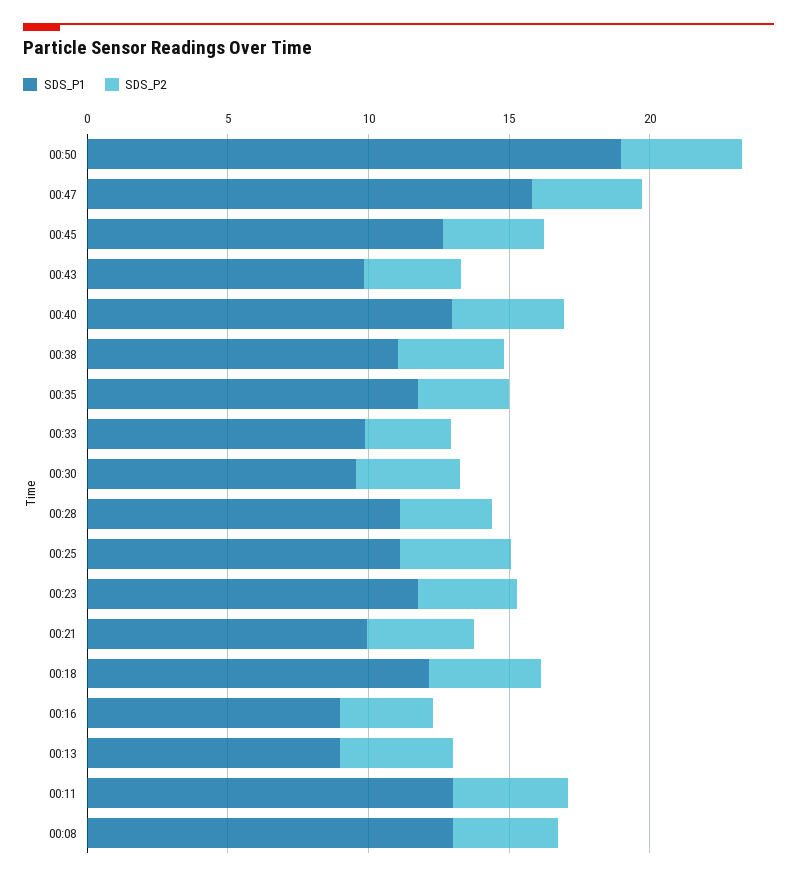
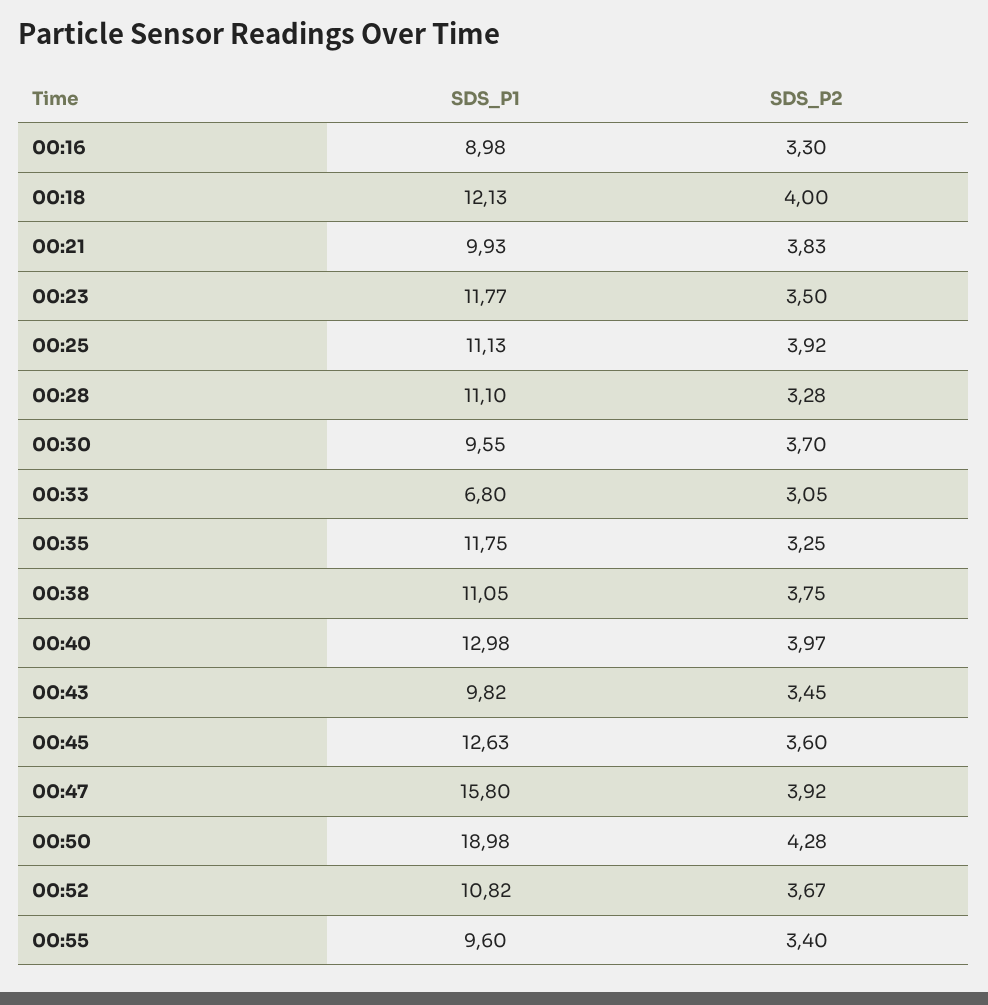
SDS_P1, 00:33: 10 -> 6.8
SDS_P1, 00:13: 9 -> none
SDS_P2, 00:13: 4 -> none
SDS_P1, 00:11: 13 -> none
SDS_P2, 00:11: 4 -> none
SDS_P1, 00:08: 13 -> none
SDS_P2, 00:08: 4 -> none
SDS_P1, 00:52: none -> 10.82
SDS_P2, 00:52: none -> 3.67
SDS_P1, 00:55: none -> 9.6
SDS_P2, 00:55: none -> 3.4

